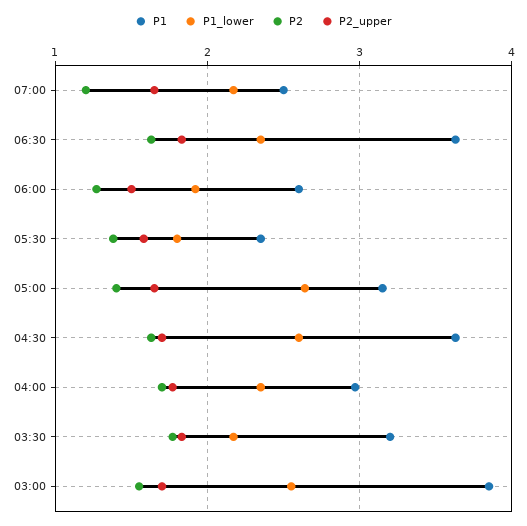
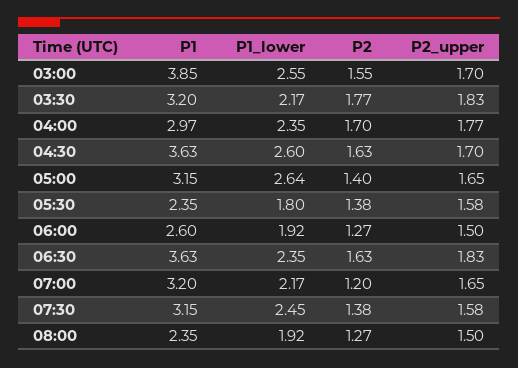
P1, 07:00: 2.5 -> 3.2
P1, 07:30: none -> 3.15
P1_lower, 07:30: none -> 2.45
P2, 07:30: none -> 1.38
P2_upper, 07:30: none -> 1.58
P1, 08:00: none -> 2.35
P1_lower, 08:00: none -> 1.92
P2, 08:00: none -> 1.27
P2_upper, 08:00: none -> 1.5

